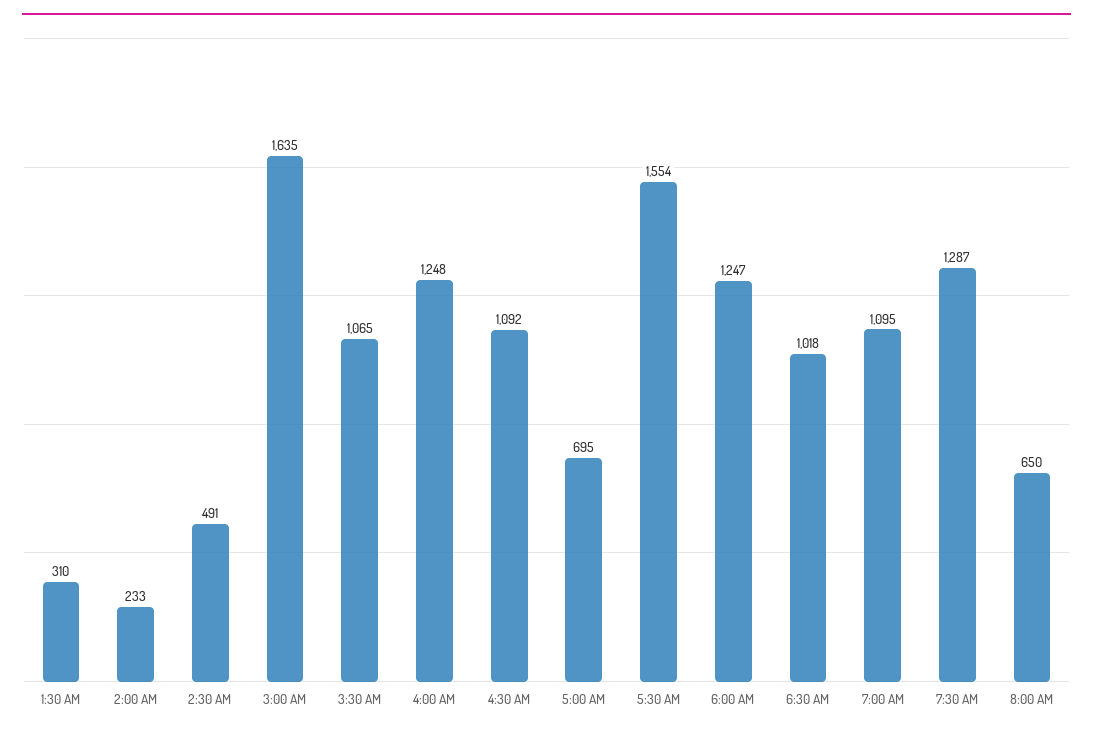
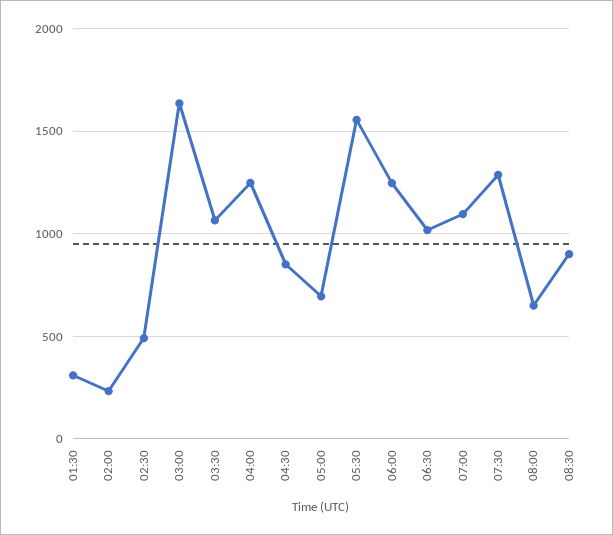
4:30 AM: 1092 -> 850
08:30: none -> 900

